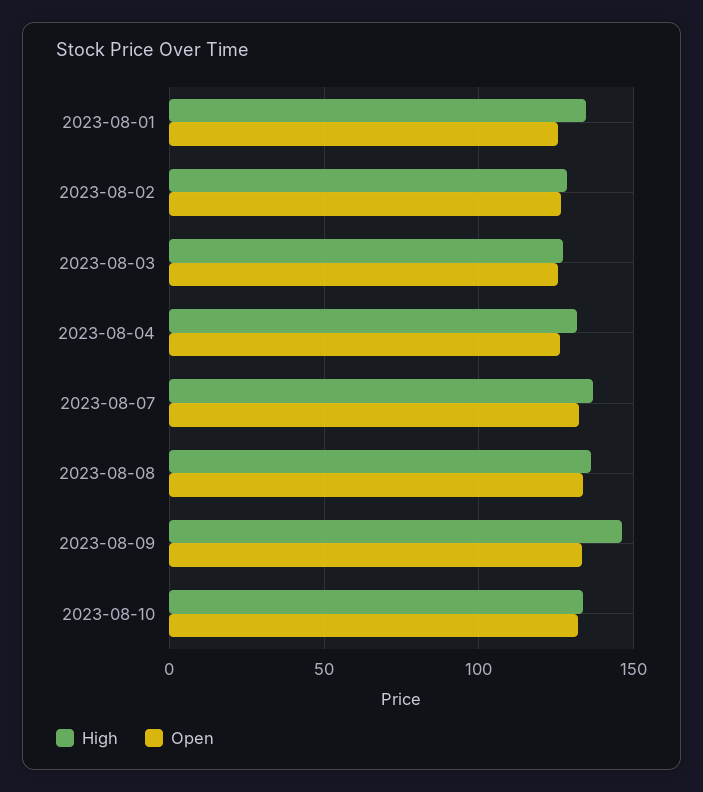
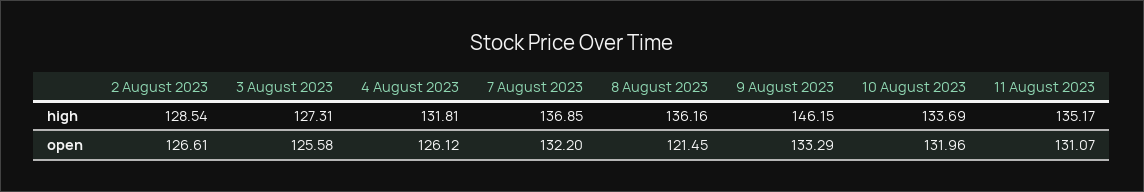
High, 2023-08-01: 135 -> none
Open, 2023-08-01: 125 -> none
Open, 2023-08-08: 135 -> 121.45
High, 11 August 2023: none -> 135.17
Open, 11 August 2023: none -> 131.07

